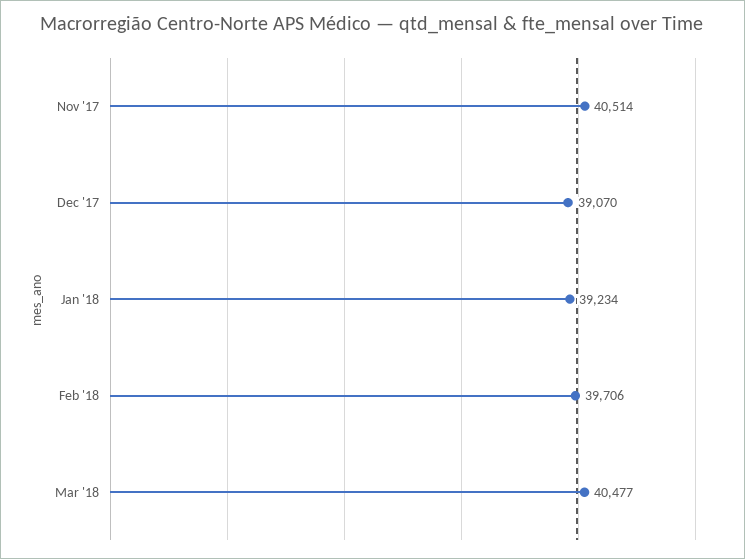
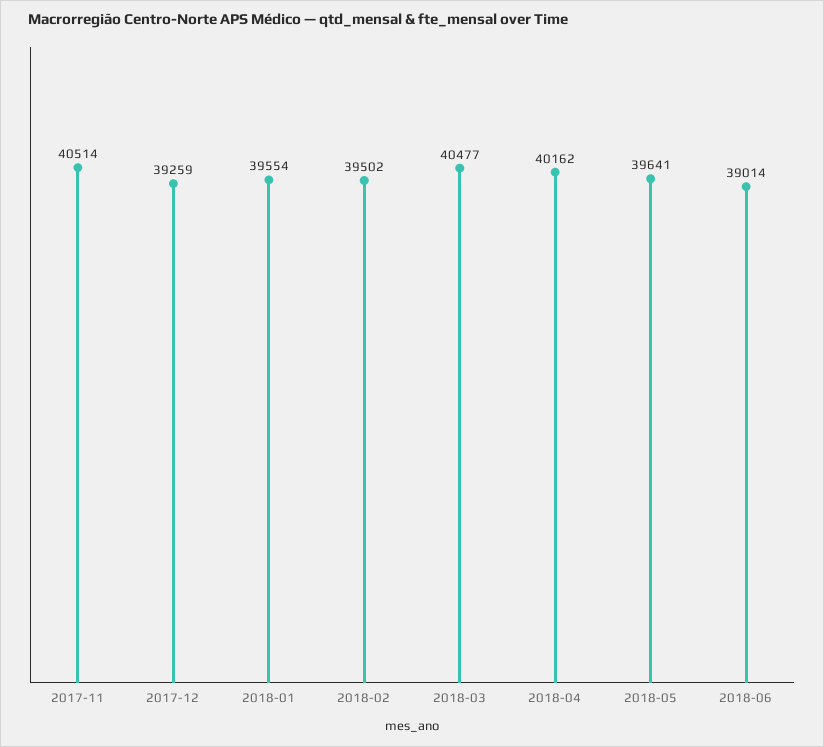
Dec '17: 39070 -> 39259
Jan '18: 39234 -> 39554
Feb '18: 39706 -> 39502
2018-04: none -> 40162
2018-05: none -> 39641
2018-06: none -> 39014

